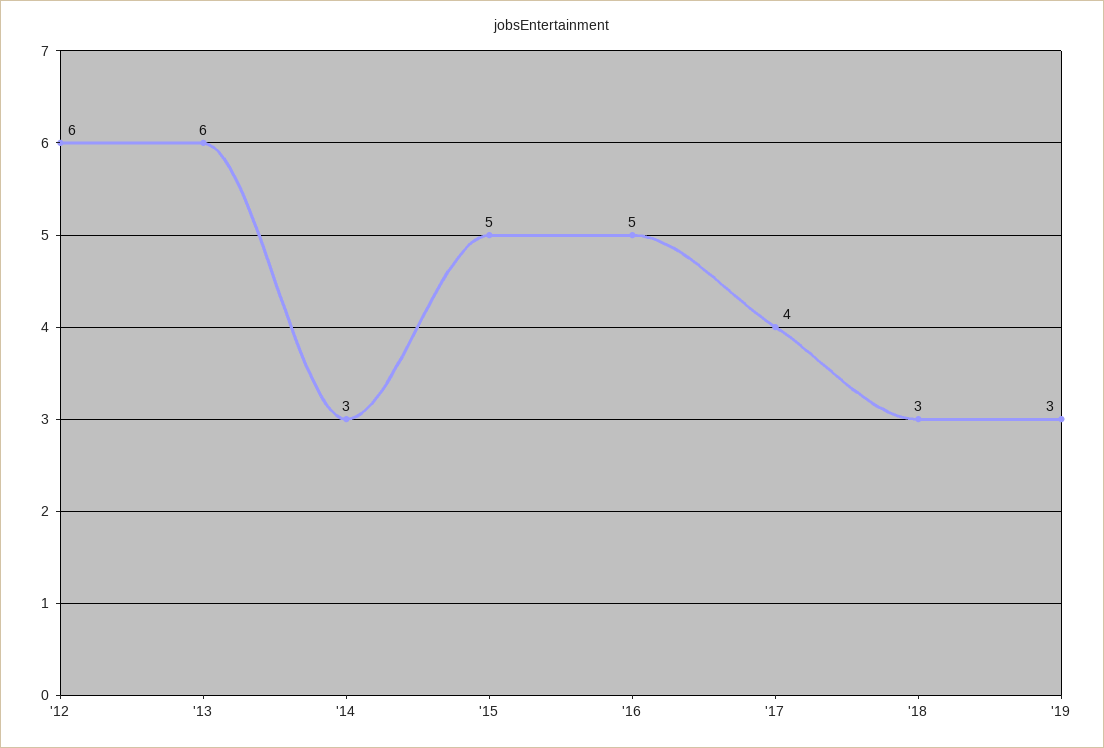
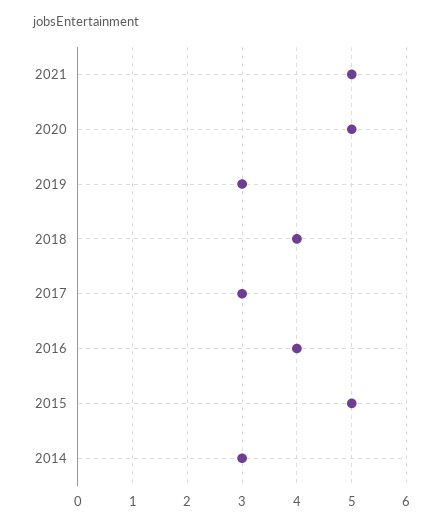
'12: 6 -> none
'13: 6 -> none
'16: 5 -> 4
'17: 4 -> 3
'18: 3 -> 4
2021: none -> 5
2020: none -> 5

